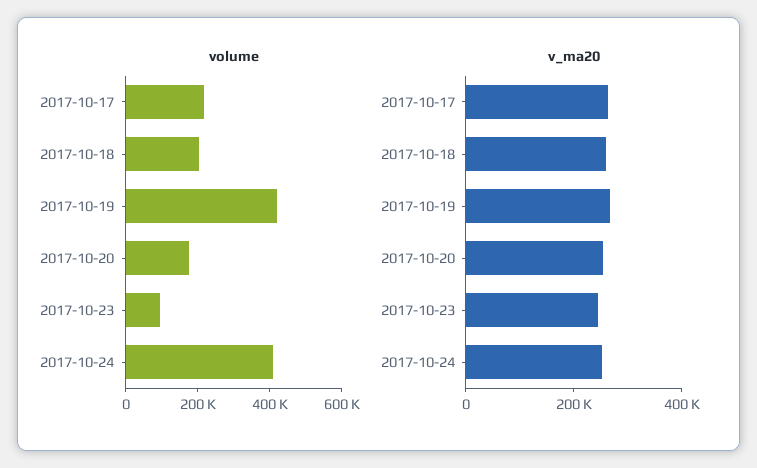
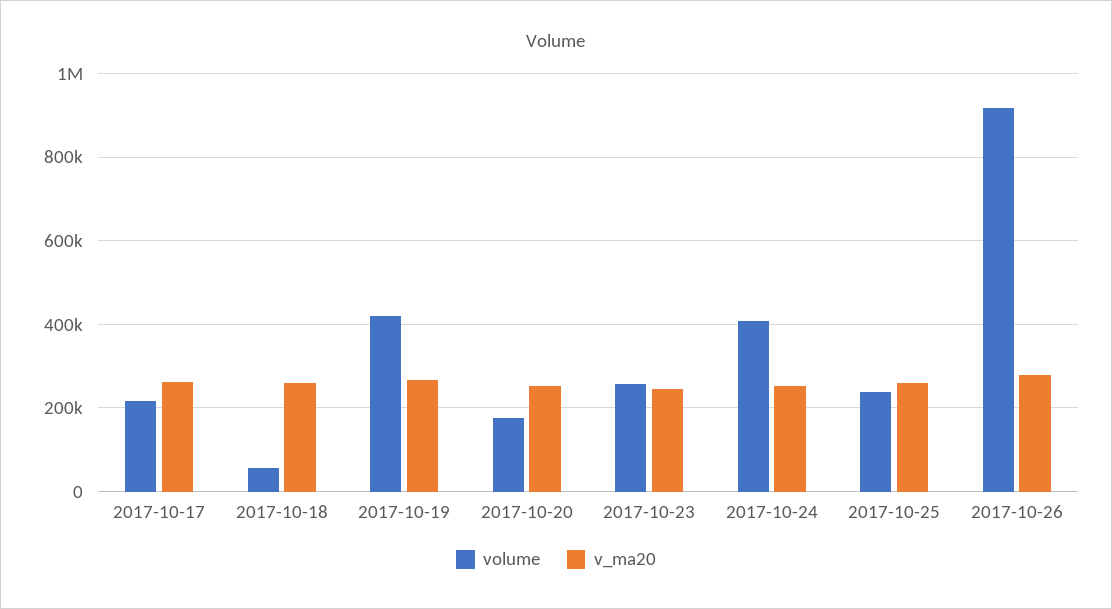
volume, 2017-10-18: 200000 -> 60000
volume, 2017-10-23: 100000 -> 260000
volume, 2017-10-25: none -> 240000
v_ma20, 2017-10-25: none -> 260000
volume, 2017-10-26: none -> 920000
v_ma20, 2017-10-26: none -> 280000

